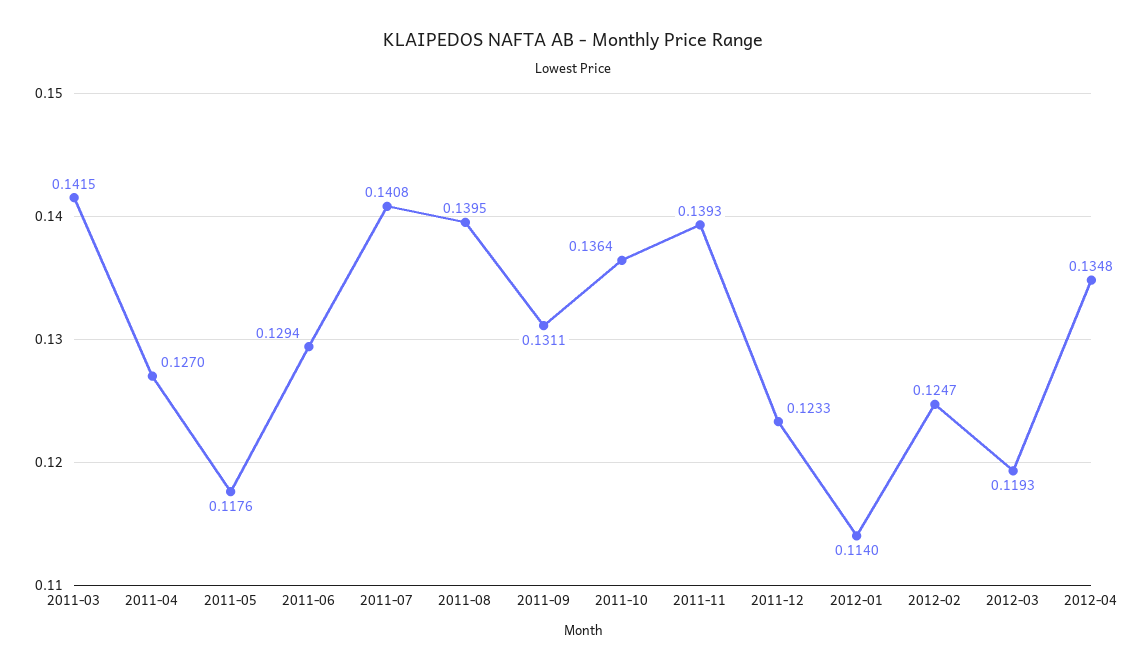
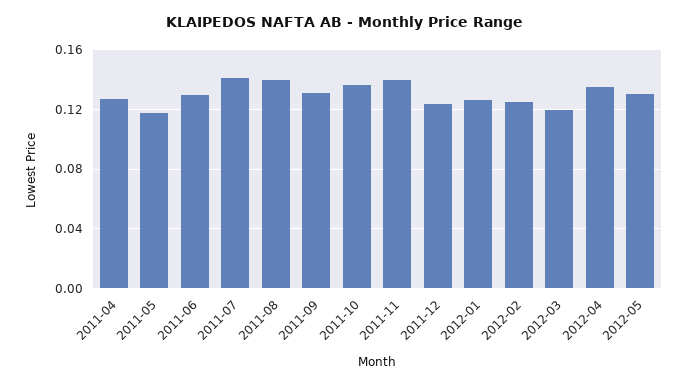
2011-03: 0.1415 -> none
2012-01: 0.114 -> 0.125
2012-05: none -> 0.13

